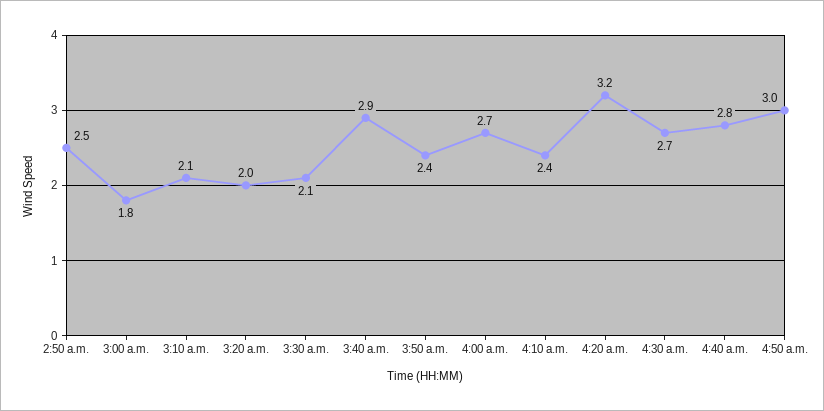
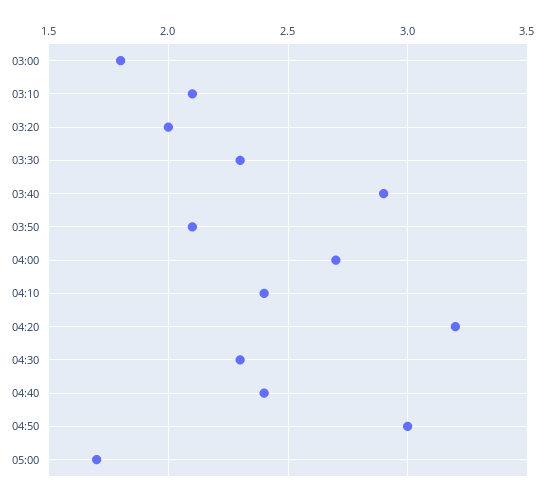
2:50 a.m.: 2.5 -> none
3:30 a.m.: 2.1 -> 2.3
3:50 a.m.: 2.4 -> 2.1
4:30 a.m.: 2.7 -> 2.3
4:40 a.m.: 2.8 -> 2.4
05:00: none -> 1.7

